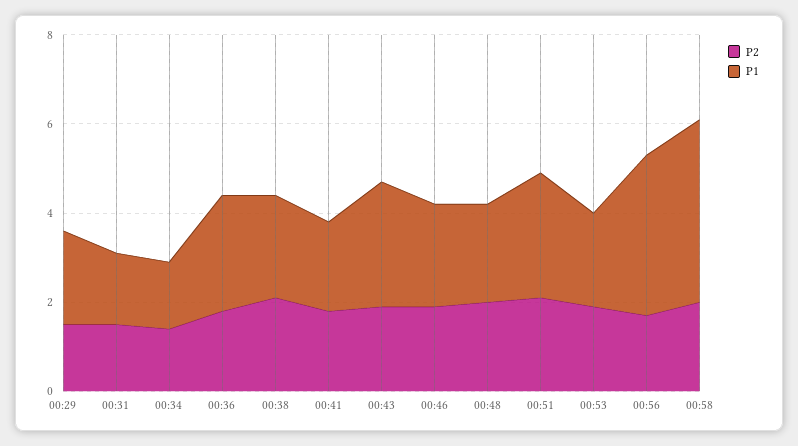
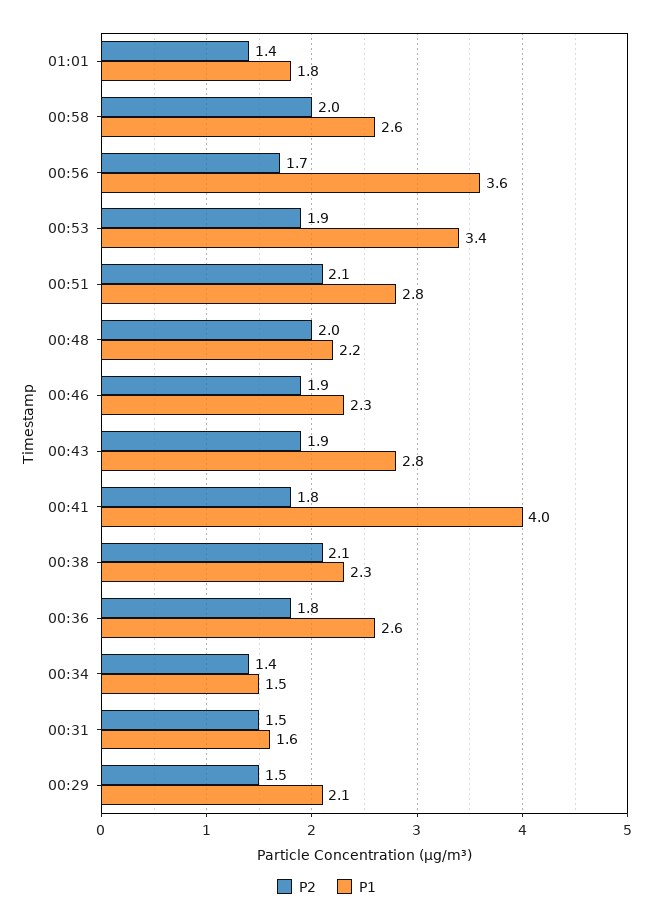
P1, 00:41: 2 -> 4
P1, 00:53: 2 -> 3.4
P1, 00:58: 4 -> 2.6
P2, 01:01: none -> 1.4
P1, 01:01: none -> 1.8

